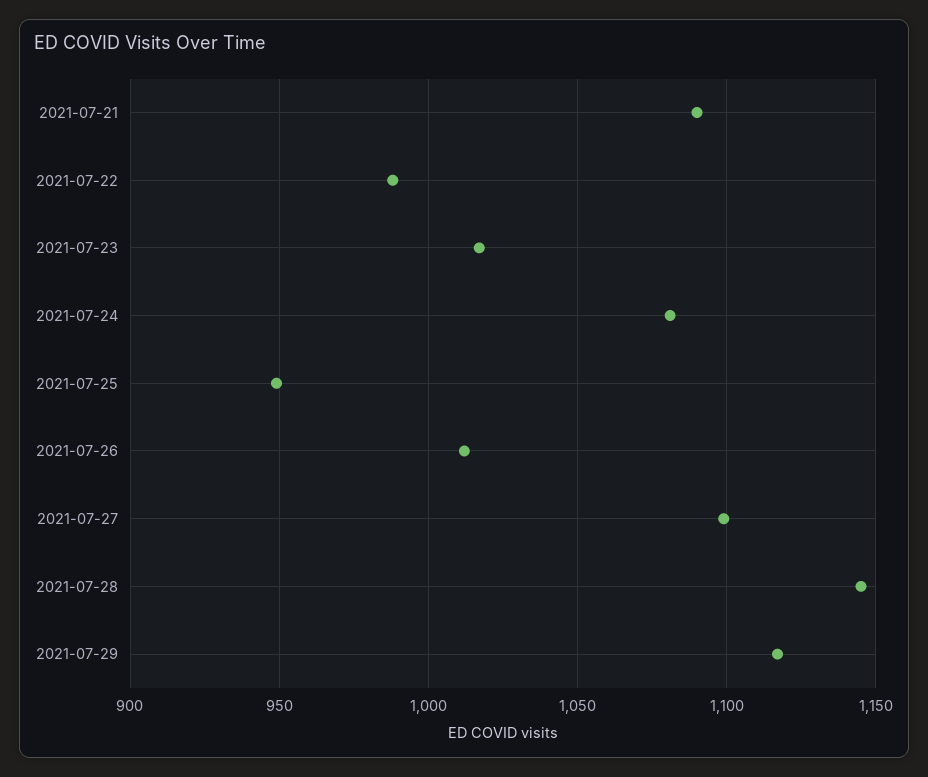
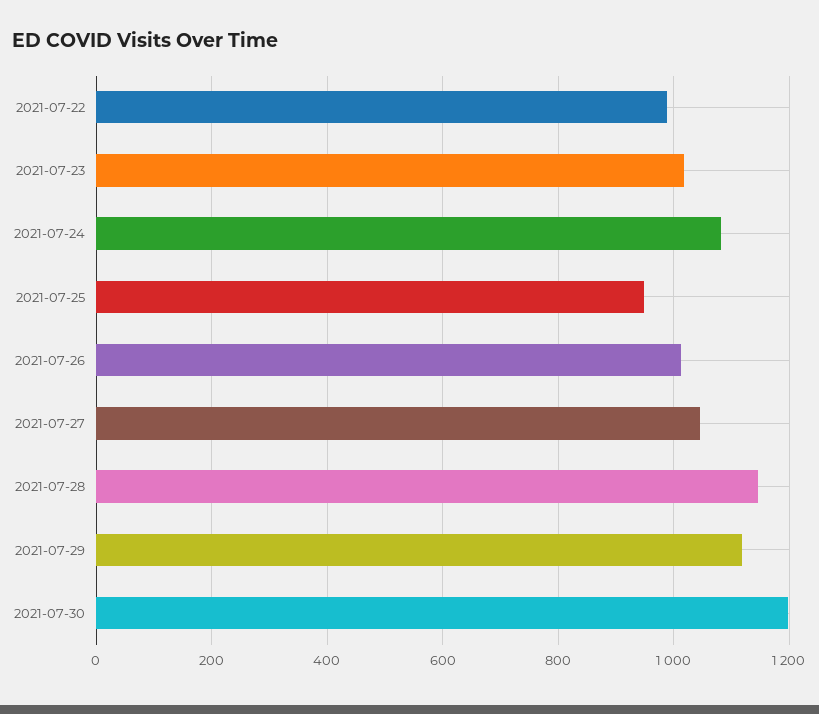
2021-07-21: 1090 -> none
2021-07-27: 1100 -> 1040
2021-07-30: none -> 1200

